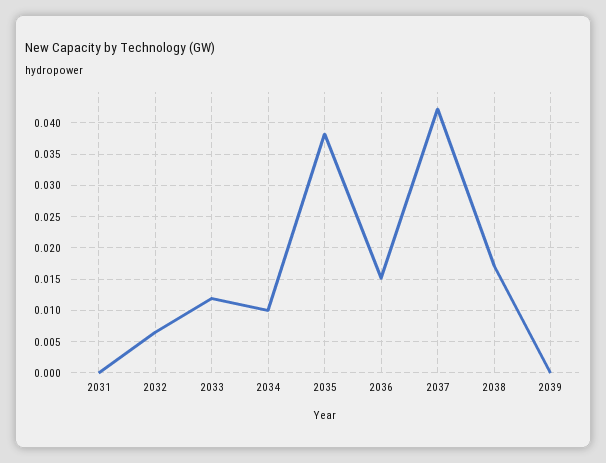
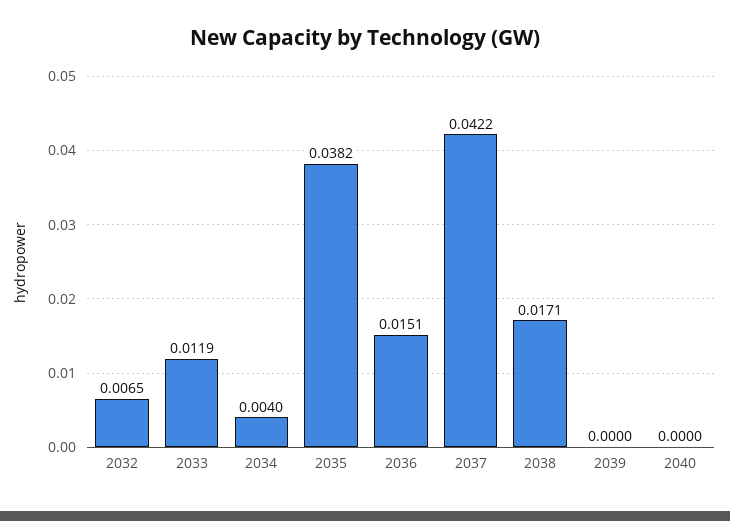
2031: 0 -> none
2034: 0.01 -> 0.004
2040: none -> 0

